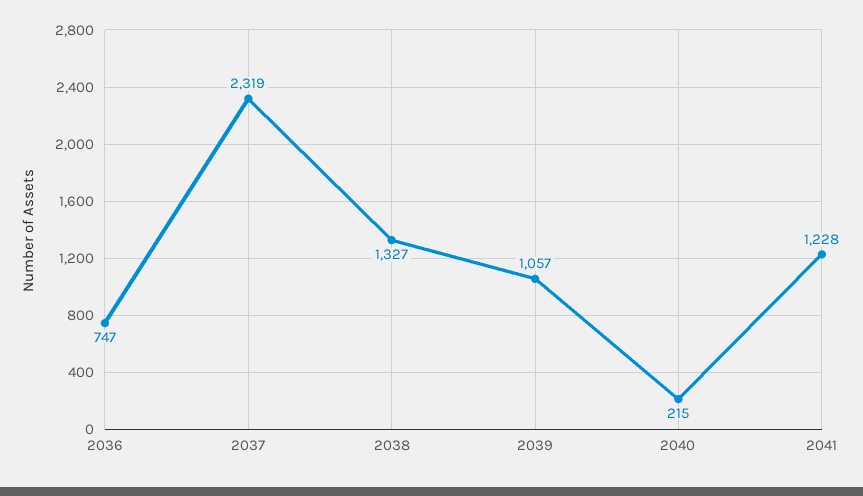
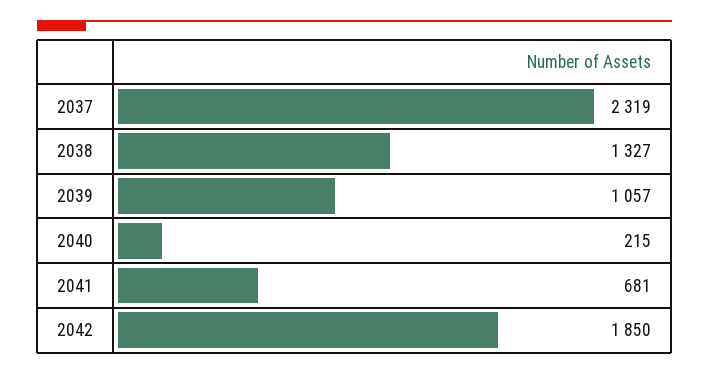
2036: 747 -> none
2041: 1228 -> 681
2042: none -> 1850

